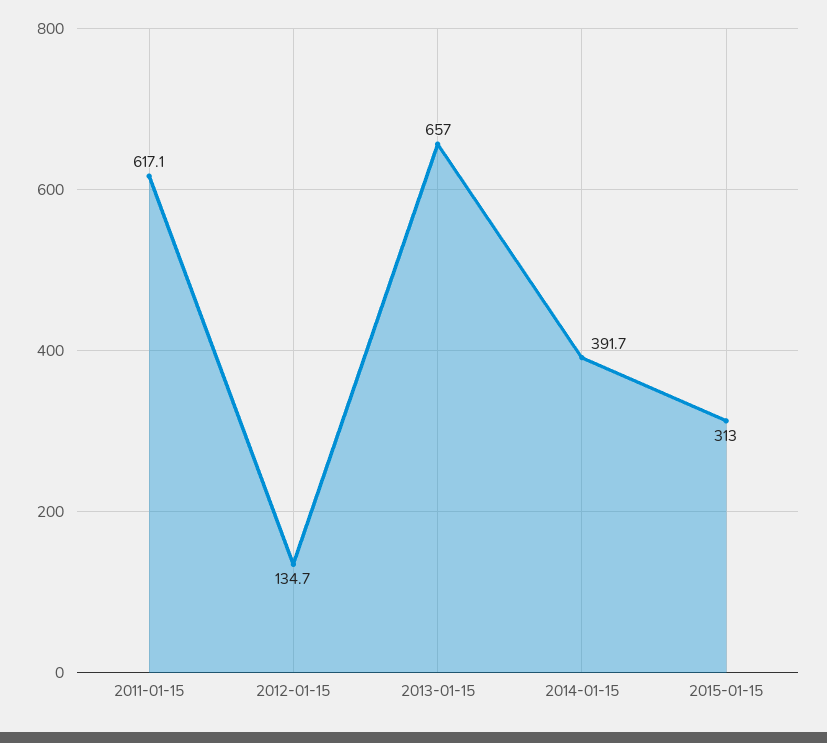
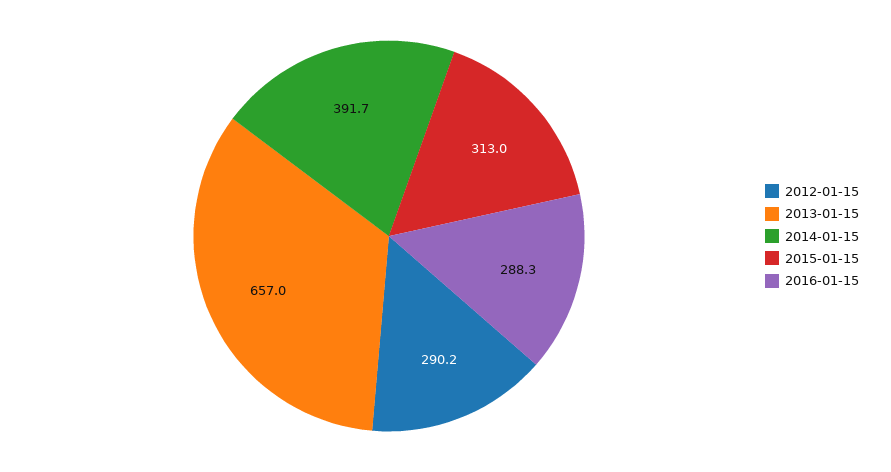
2011-01-15: 617.1 -> none
2012-01-15: 134.7 -> 290.2
2016-01-15: none -> 288.3

